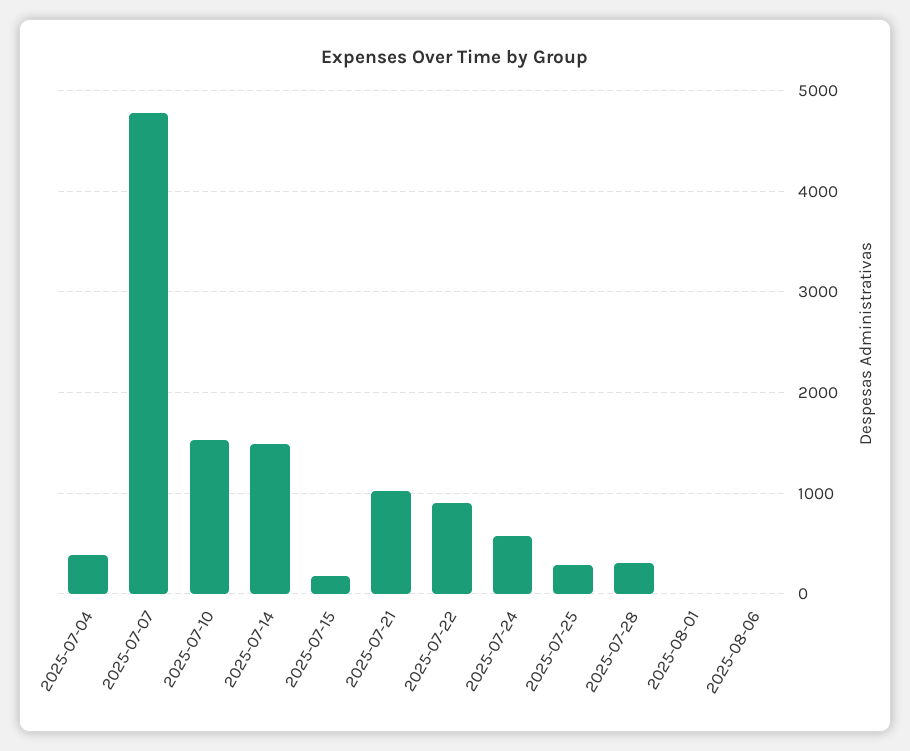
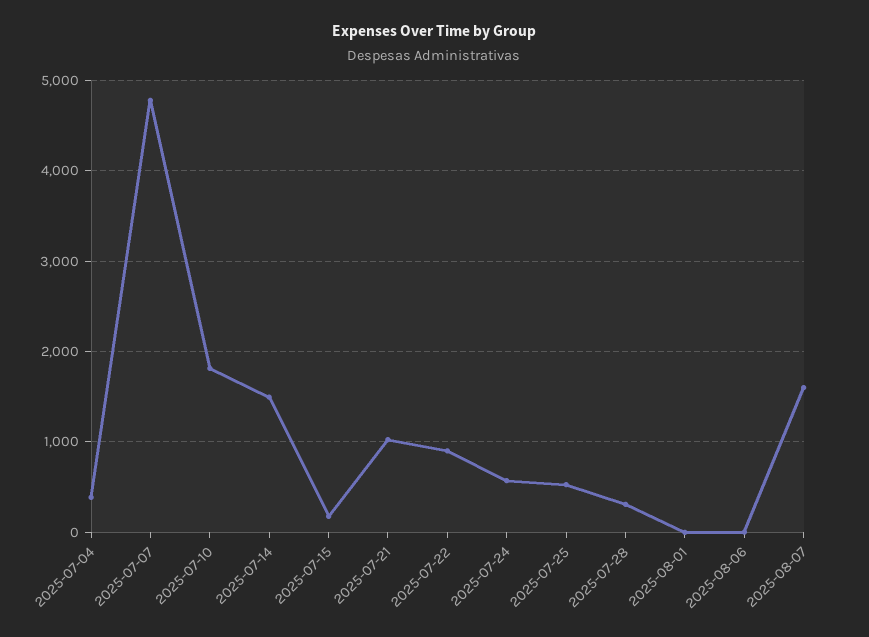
2025-07-10: 1500 -> 1800
2025-07-25: 300 -> 500
2025-08-07: none -> 1600

